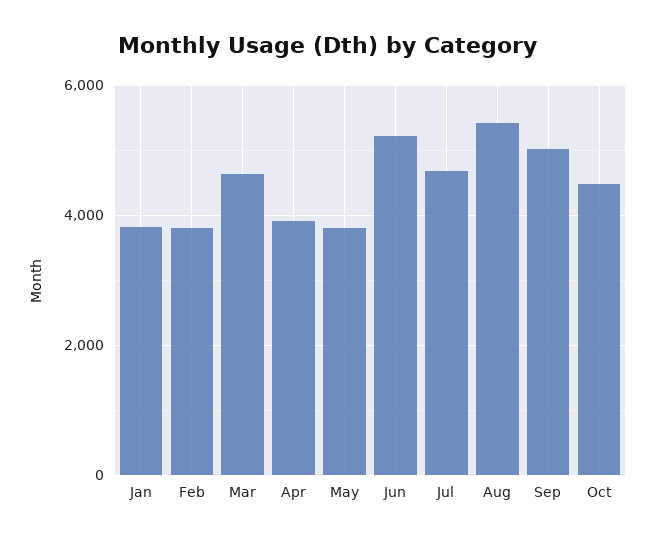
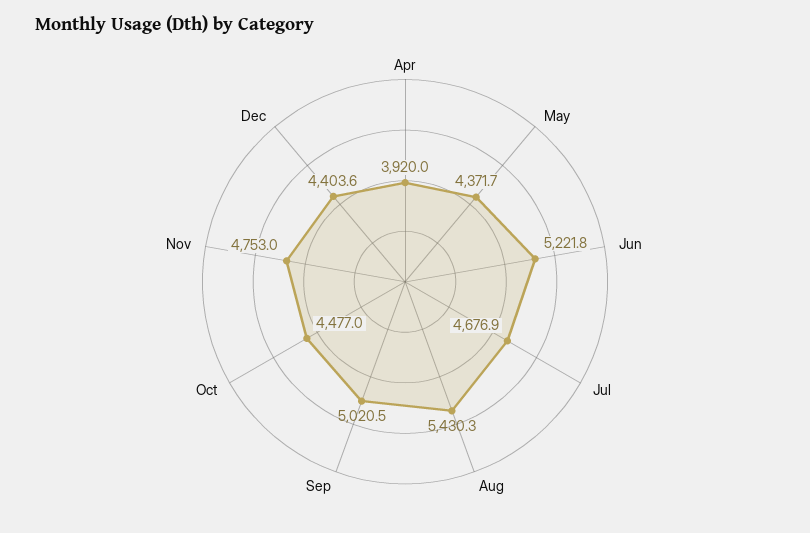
Jan: 3800 -> none
Feb: 3800 -> none
Mar: 4600 -> none
May: 3800 -> 4371.7
Nov: none -> 4753
Dec: none -> 4403.6

